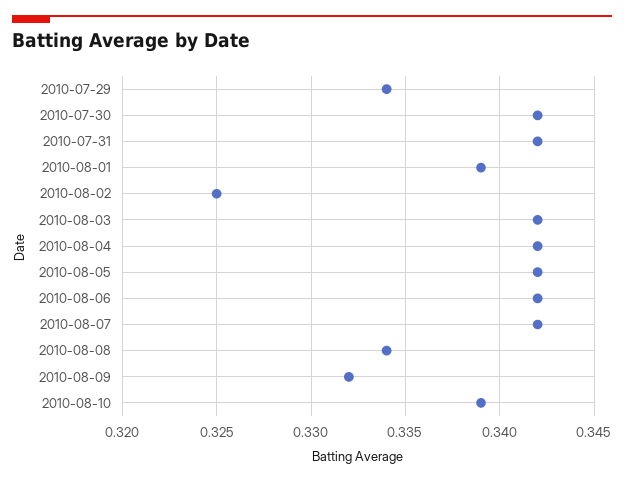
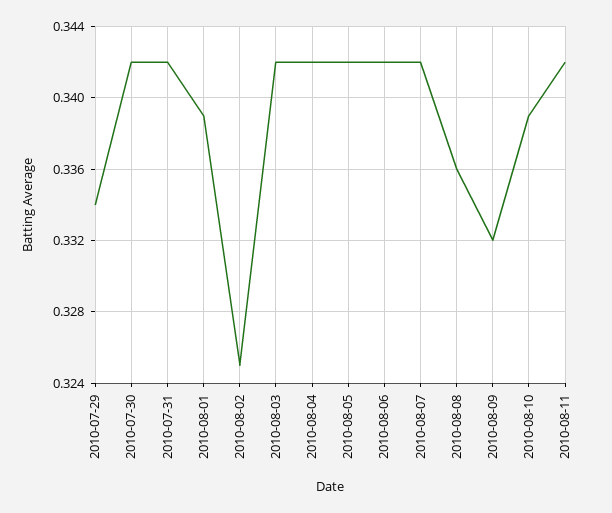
2010-08-08: 0.334 -> 0.336
2010-08-11: none -> 0.342

